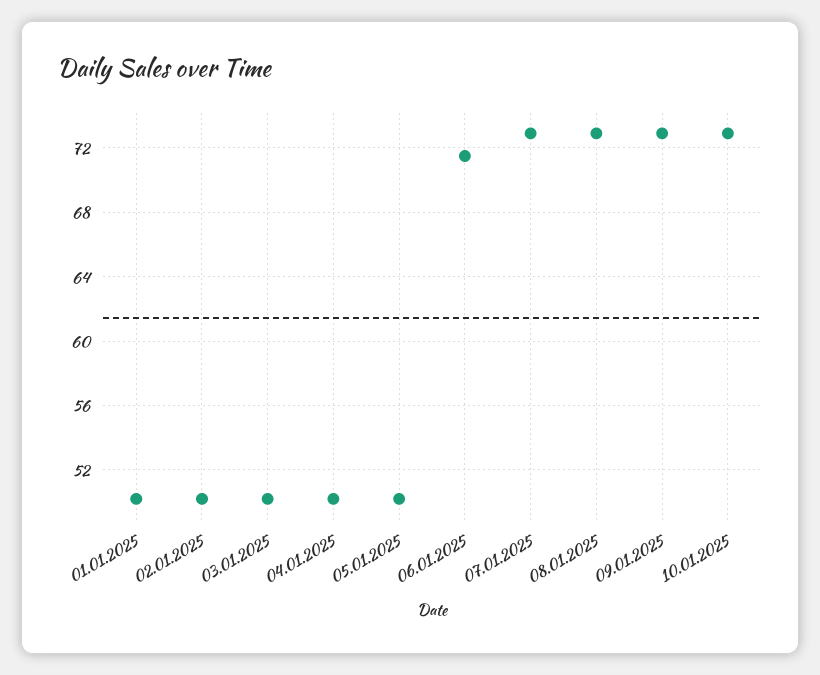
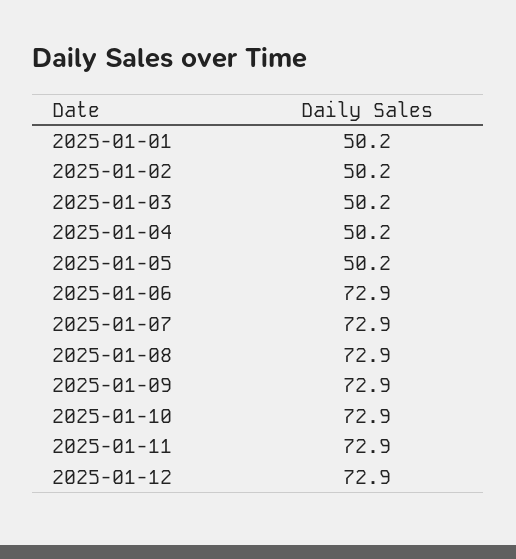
06.01.2025: 71.5 -> 72.9
2025-01-11: none -> 72.9
2025-01-12: none -> 72.9

